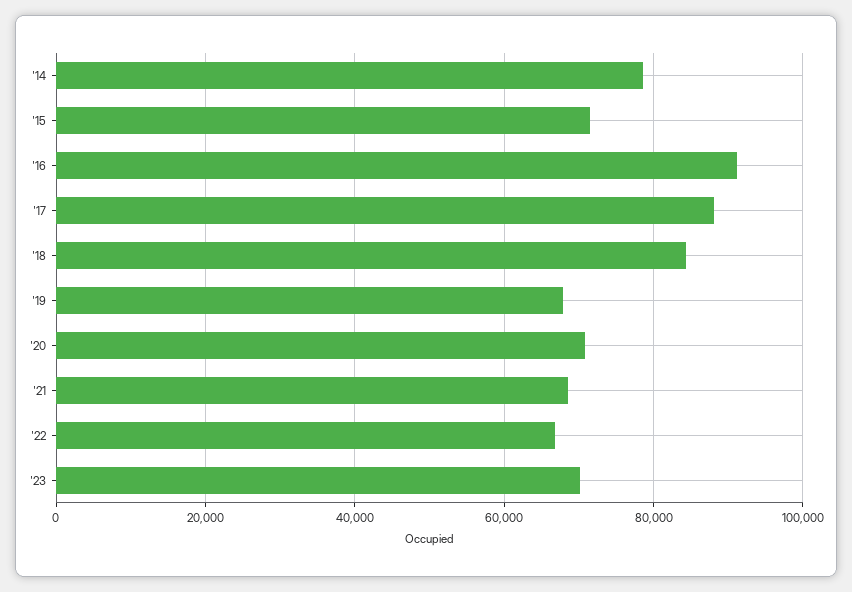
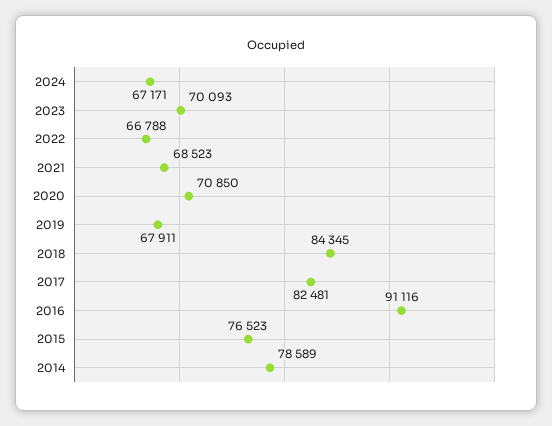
'15: 72000 -> 76523
'17: 88000 -> 82481
2024: none -> 67171

